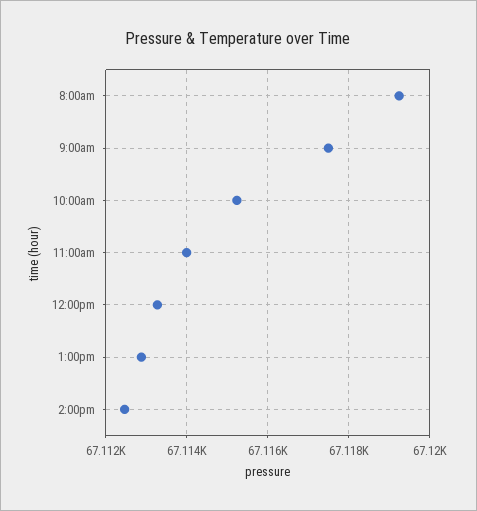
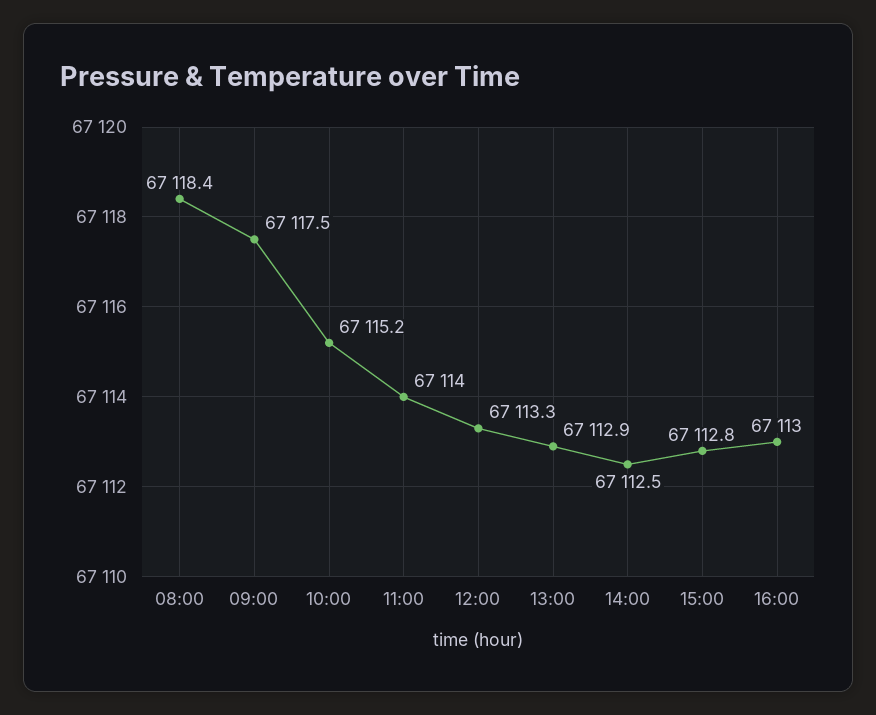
8:00am: 67119.2 -> 67118.4
15:00: none -> 67112.8
16:00: none -> 67113

